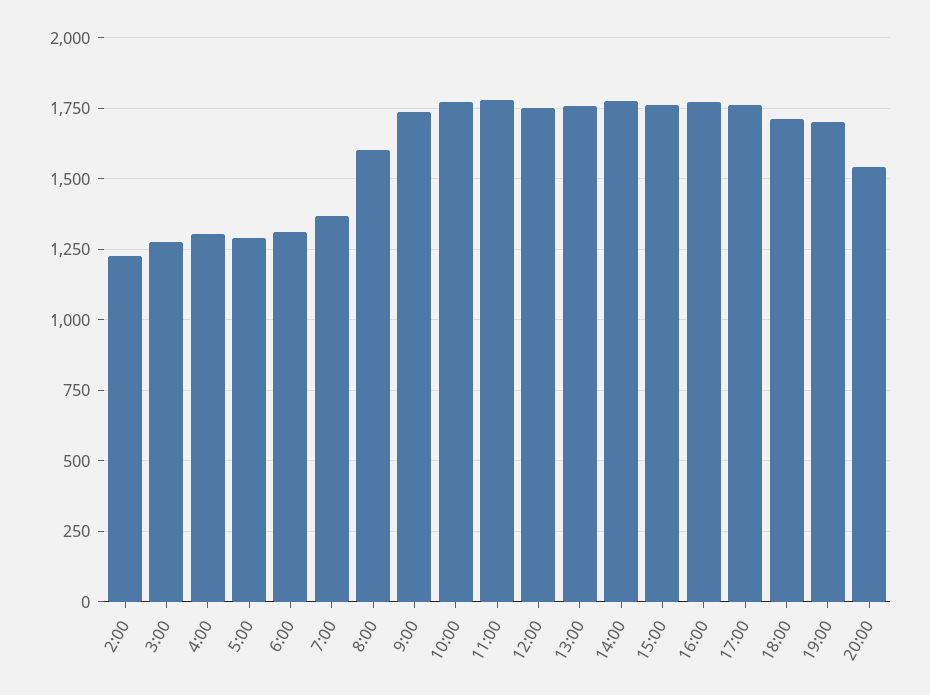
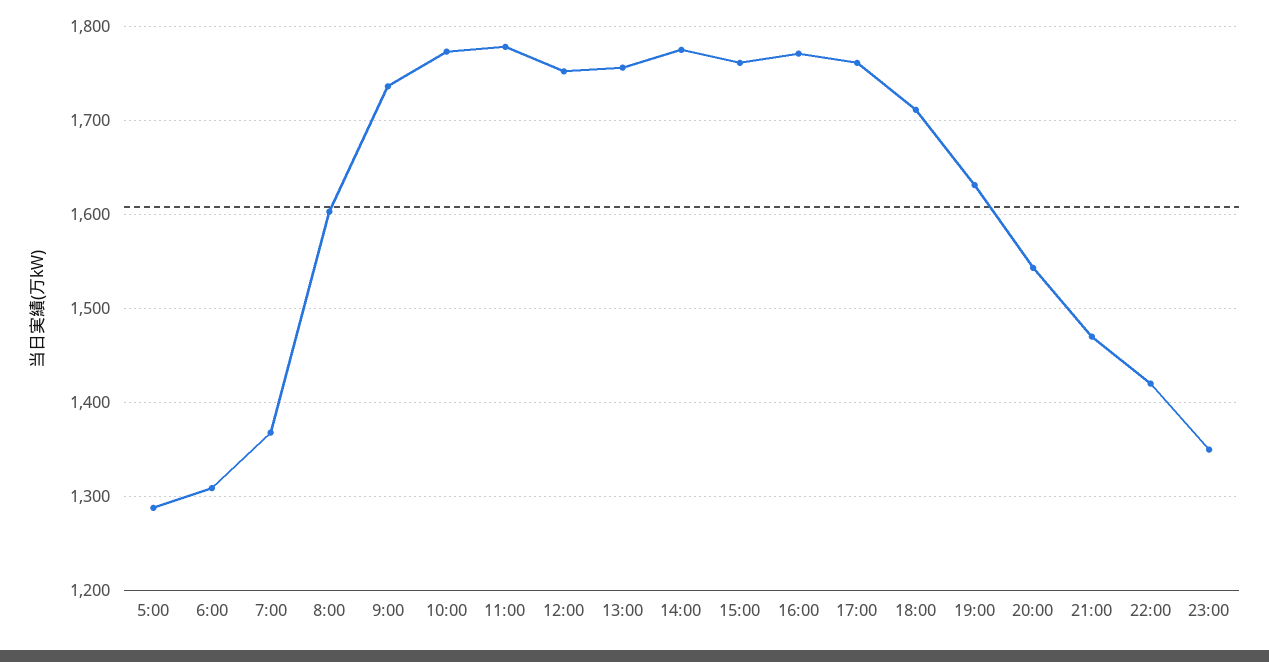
2:00: 1225 -> none
3:00: 1275 -> none
4:00: 1300 -> none
19:00: 1700 -> 1630
21:00: none -> 1470
22:00: none -> 1420
23:00: none -> 1350

